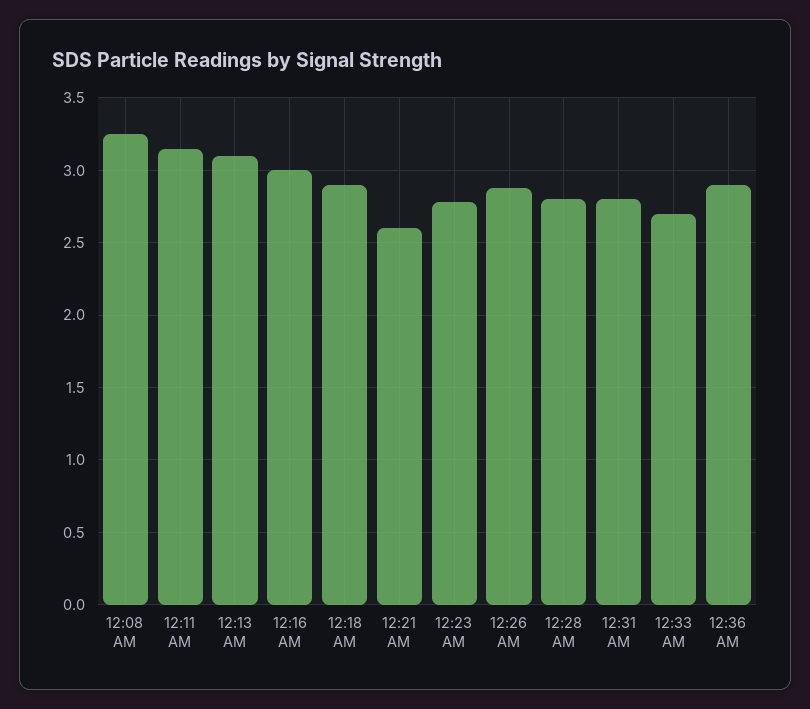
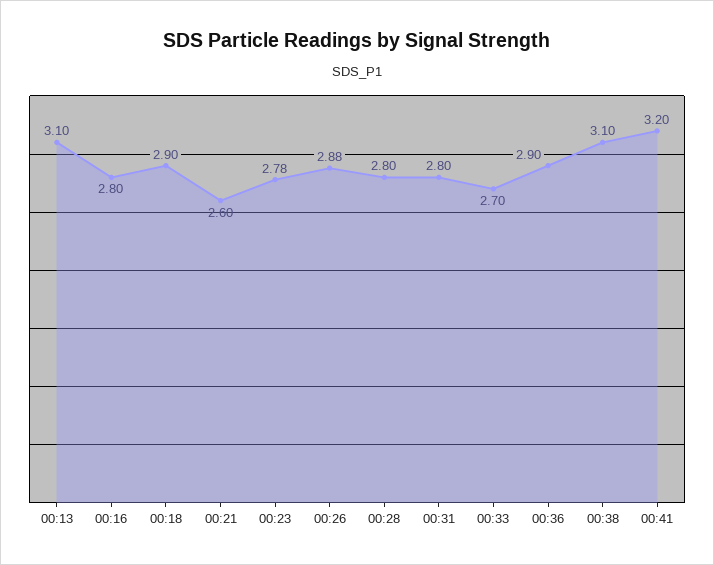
12:08 AM: 3.25 -> none
12:11 AM: 3.15 -> none
12:16 AM: 3 -> 2.8
00:38: none -> 3.1
00:41: none -> 3.2

